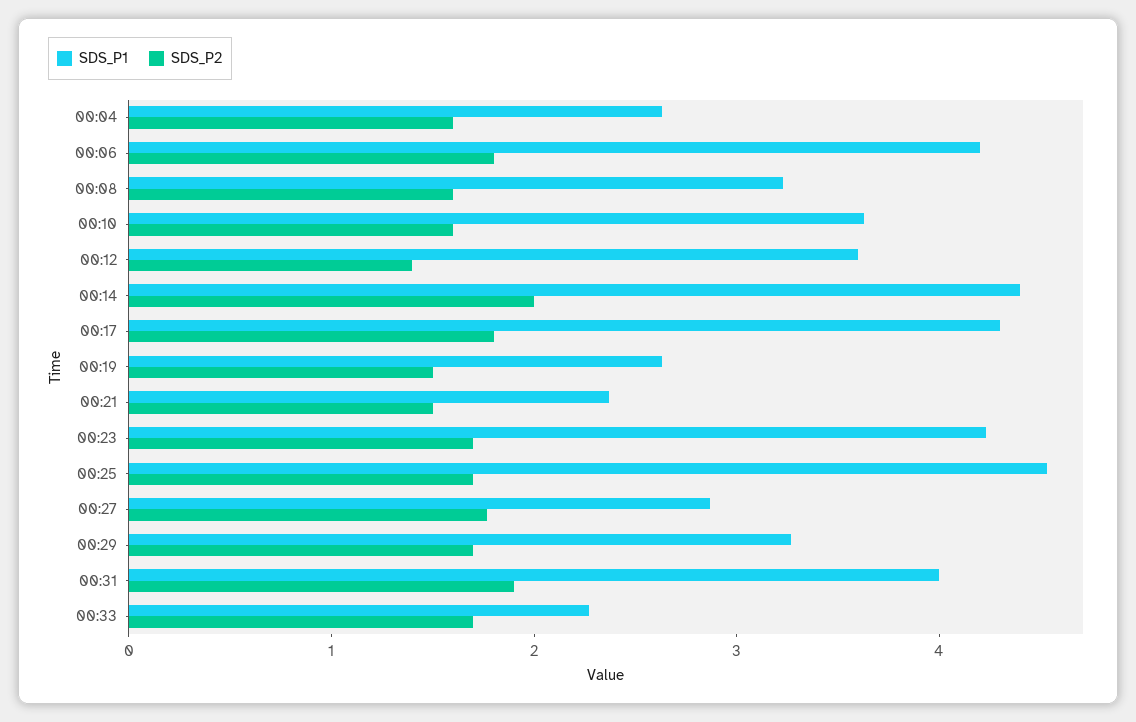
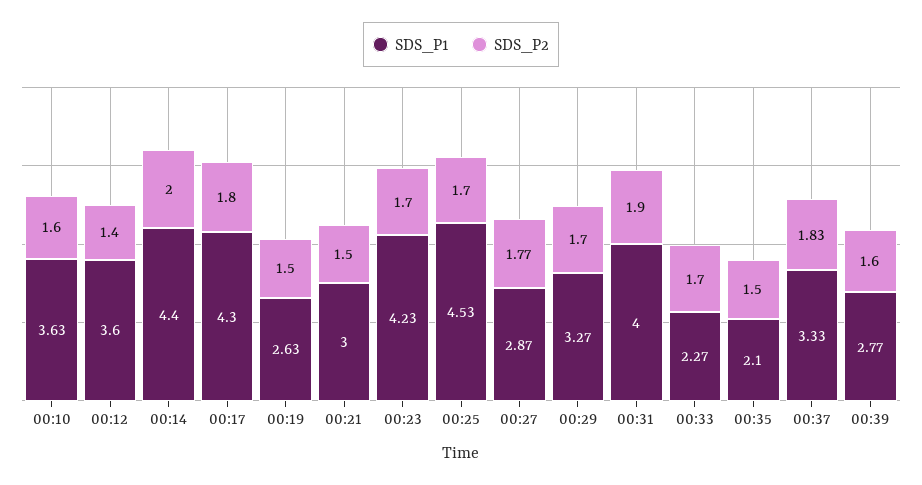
SDS_P1, 00:04: 2.6 -> none
SDS_P2, 00:04: 1.6 -> none
SDS_P1, 00:06: 4.2 -> none
SDS_P2, 00:06: 1.8 -> none
SDS_P1, 00:08: 3.2 -> none
SDS_P2, 00:08: 1.6 -> none
SDS_P1, 00:21: 2.4 -> 3
SDS_P1, 00:35: none -> 2.1
SDS_P2, 00:35: none -> 1.5
SDS_P1, 00:37: none -> 3.33
SDS_P2, 00:37: none -> 1.83
SDS_P1, 00:39: none -> 2.77
SDS_P2, 00:39: none -> 1.6

